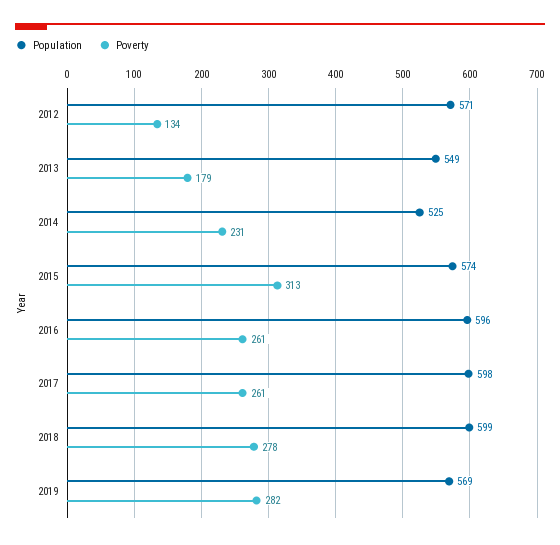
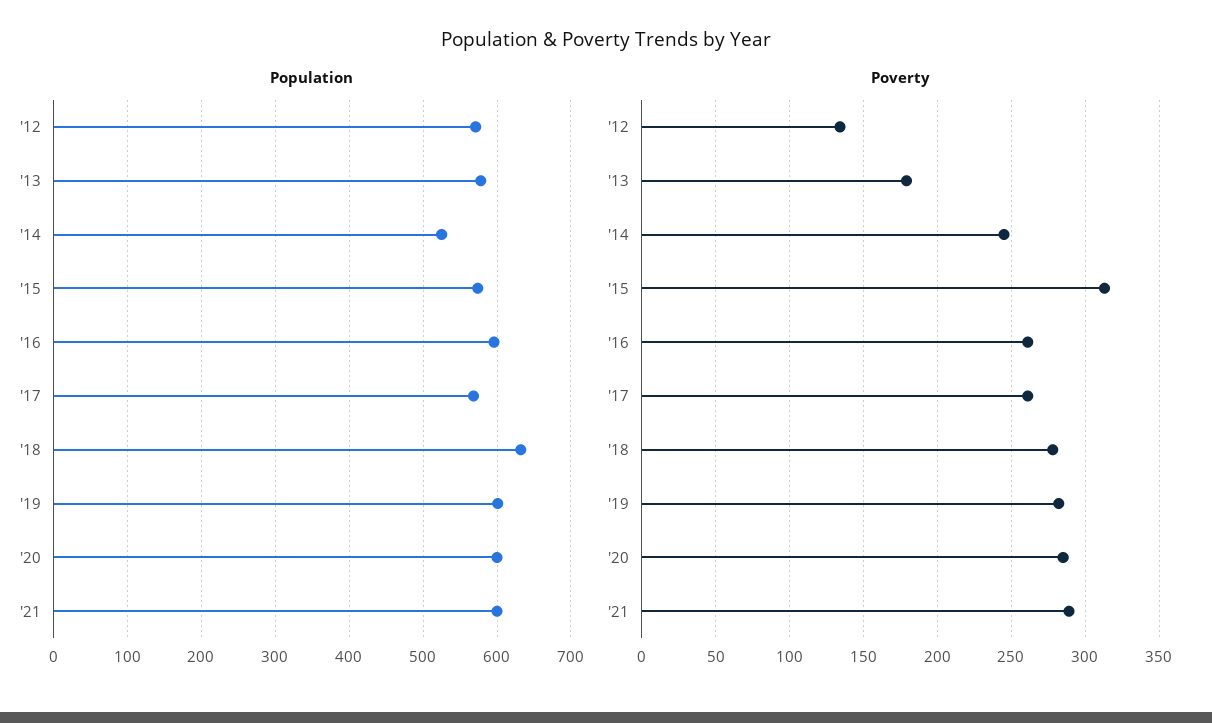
Population, 2013: 549 -> 580
Poverty, 2014: 231 -> 245
Population, 2017: 598 -> 570
Population, 2018: 599 -> 630
Population, 2019: 569 -> 600
Population, '20: none -> 600
Population, '21: none -> 600
Poverty, '20: none -> 285
Poverty, '21: none -> 290

